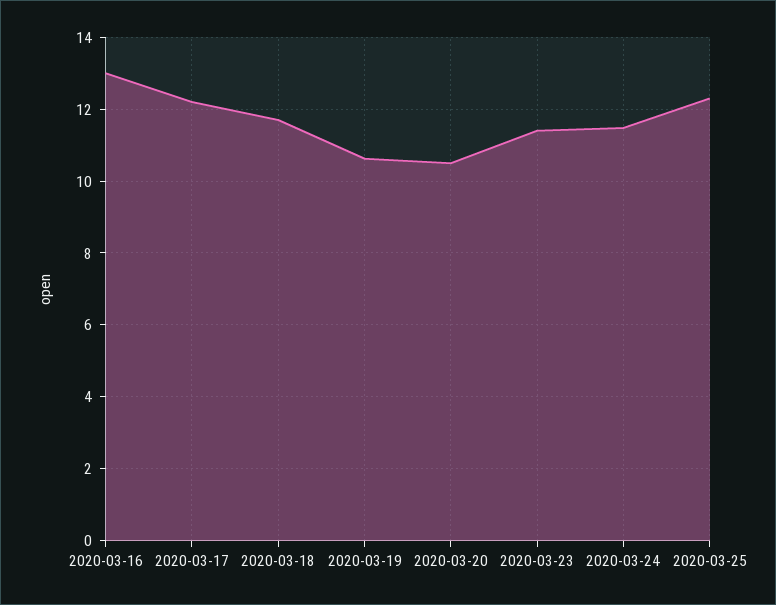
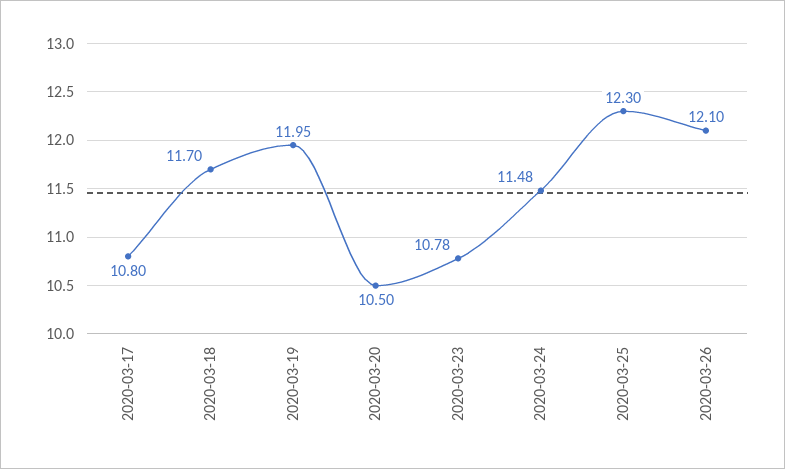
2020-03-16: 13 -> none
2020-03-17: 12.2 -> 10.8
2020-03-19: 10.6 -> 11.95
2020-03-23: 11.4 -> 10.78
2020-03-26: none -> 12.1

